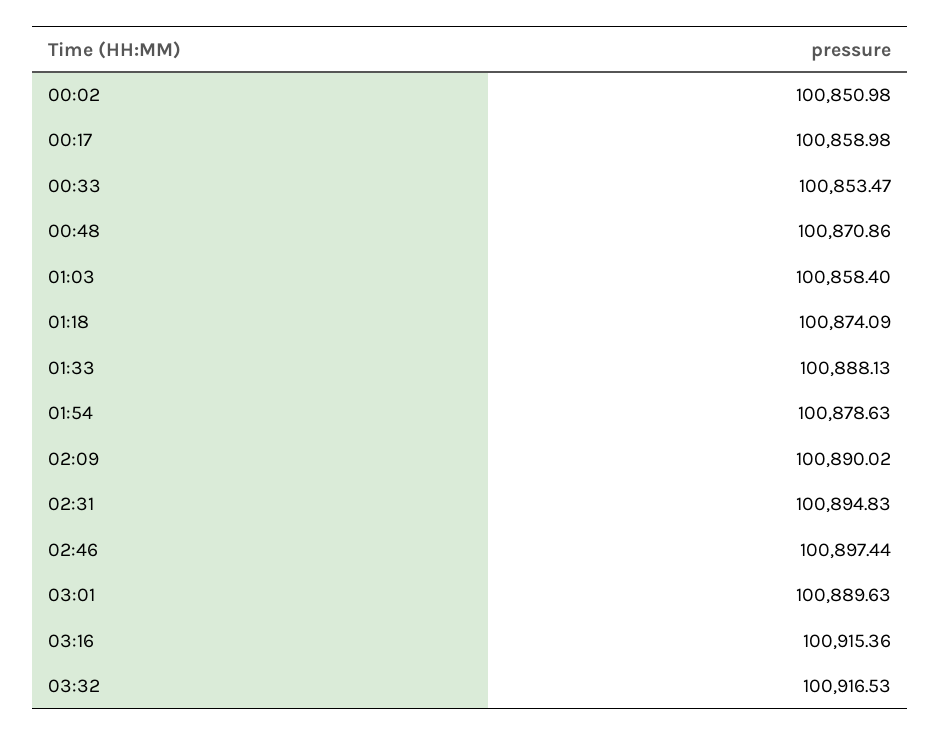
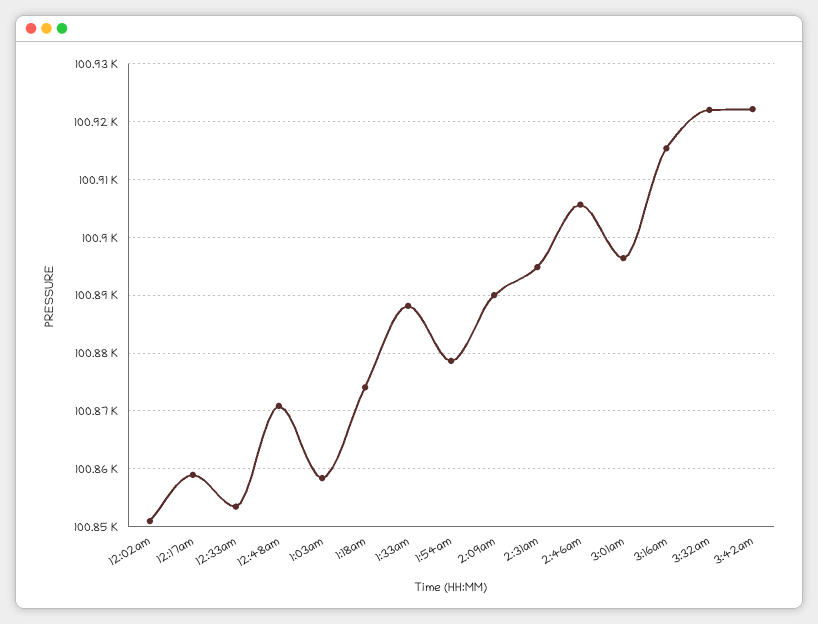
02:46: 100897.44 -> 100906
03:01: 100889.63 -> 100896
03:32: 100916.53 -> 100922
3:42am: none -> 100922

